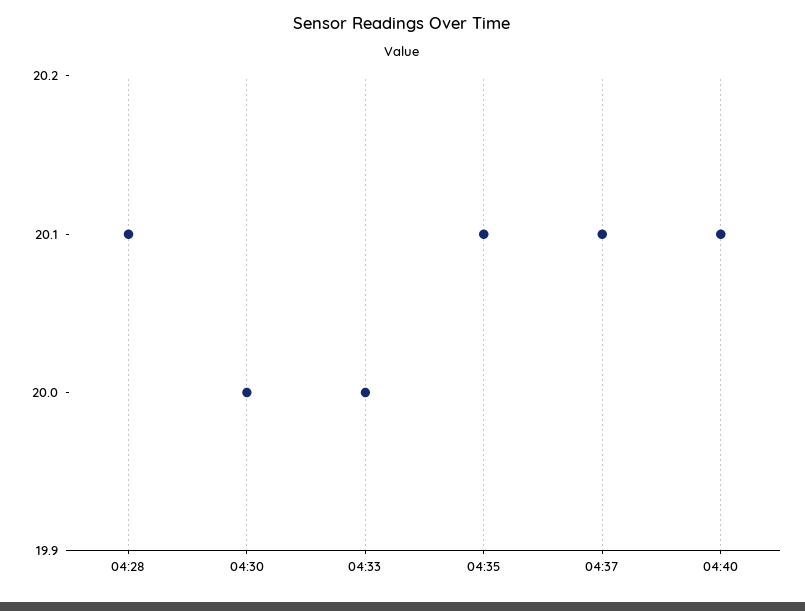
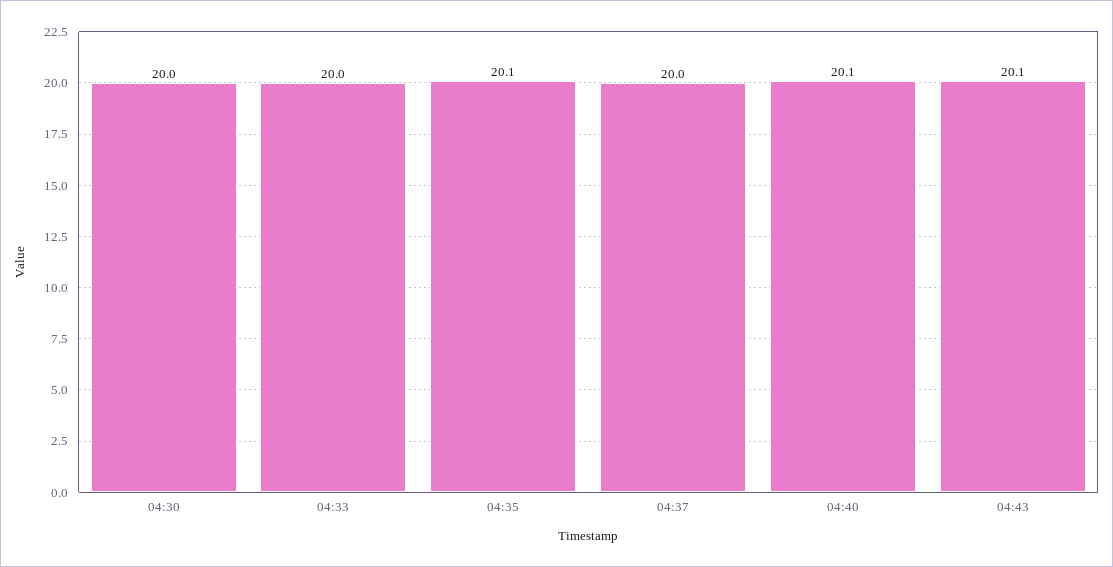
04:28: 20.1 -> none
04:37: 20.1 -> 20
04:43: none -> 20.1

